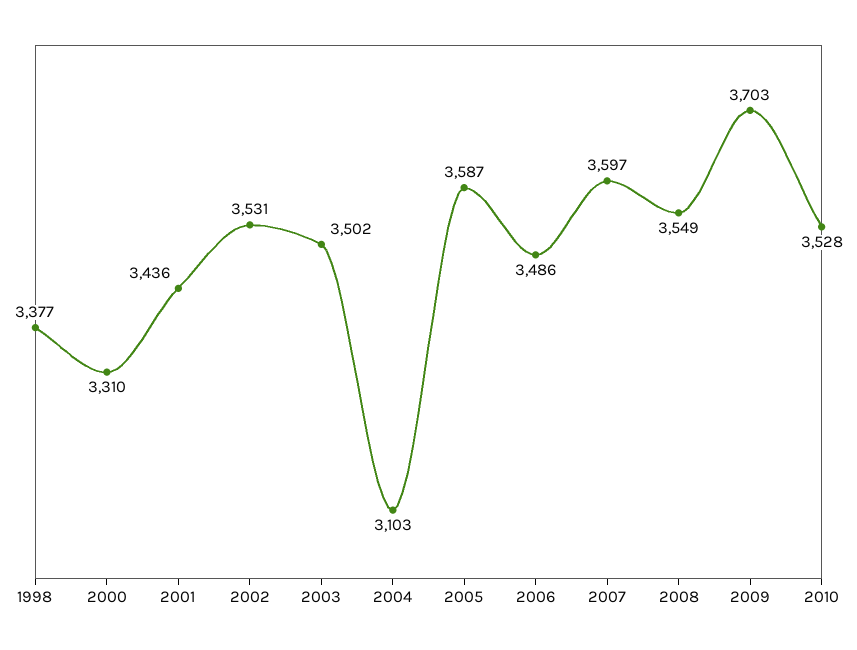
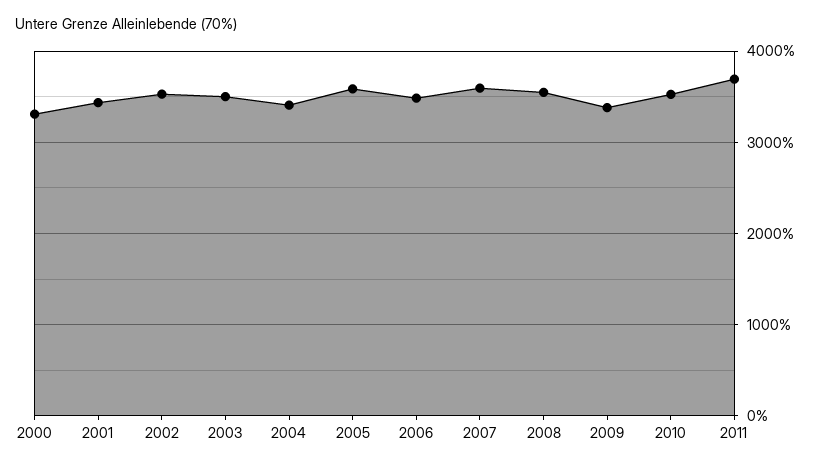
1998: 3377 -> none
2004: 3103 -> 3400
2009: 3703 -> 3400
2011: none -> 3700

